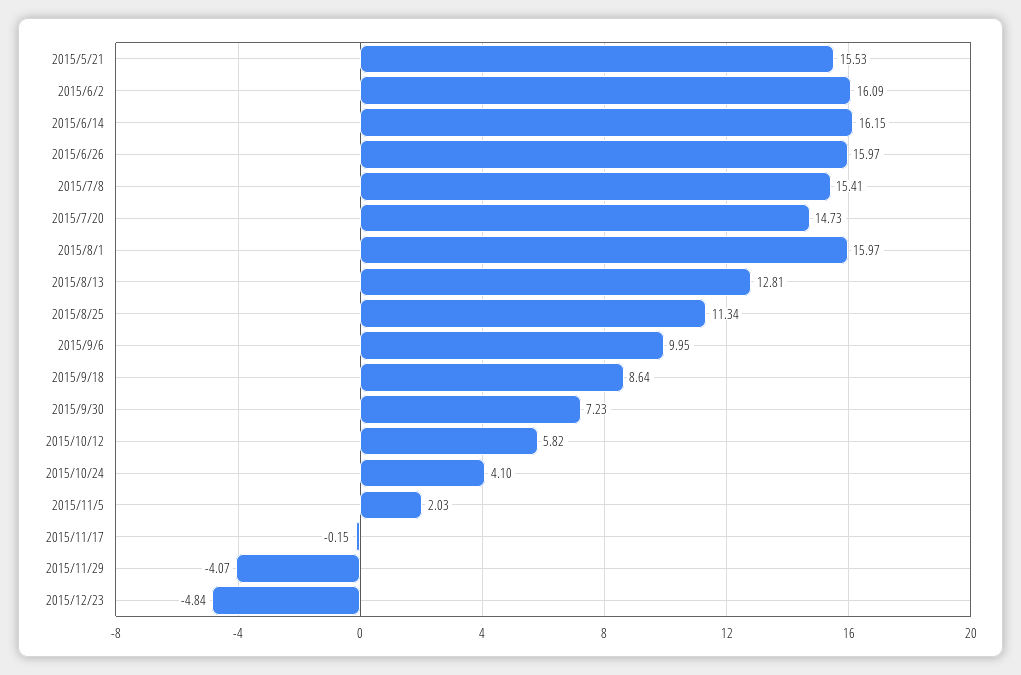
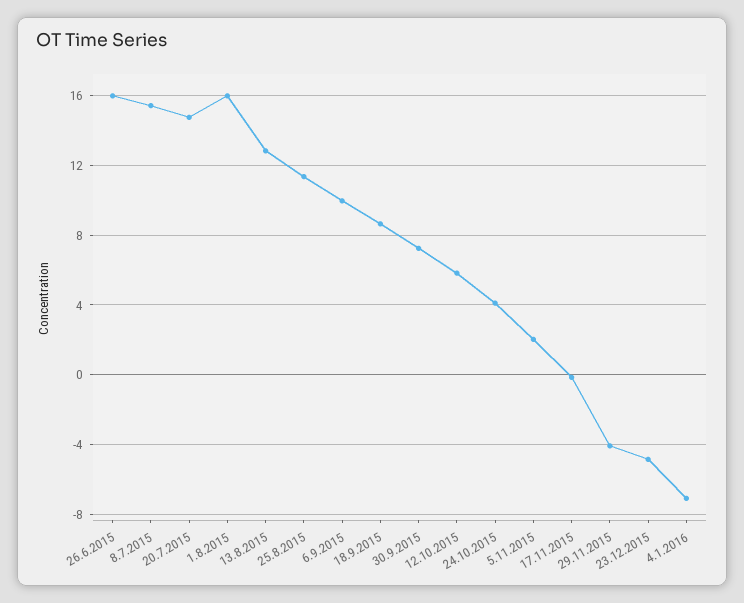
2015/5/21: 15.53 -> none
2015/6/2: 16.09 -> none
2015/6/14: 16.15 -> none
4.1.2016: none -> -7

